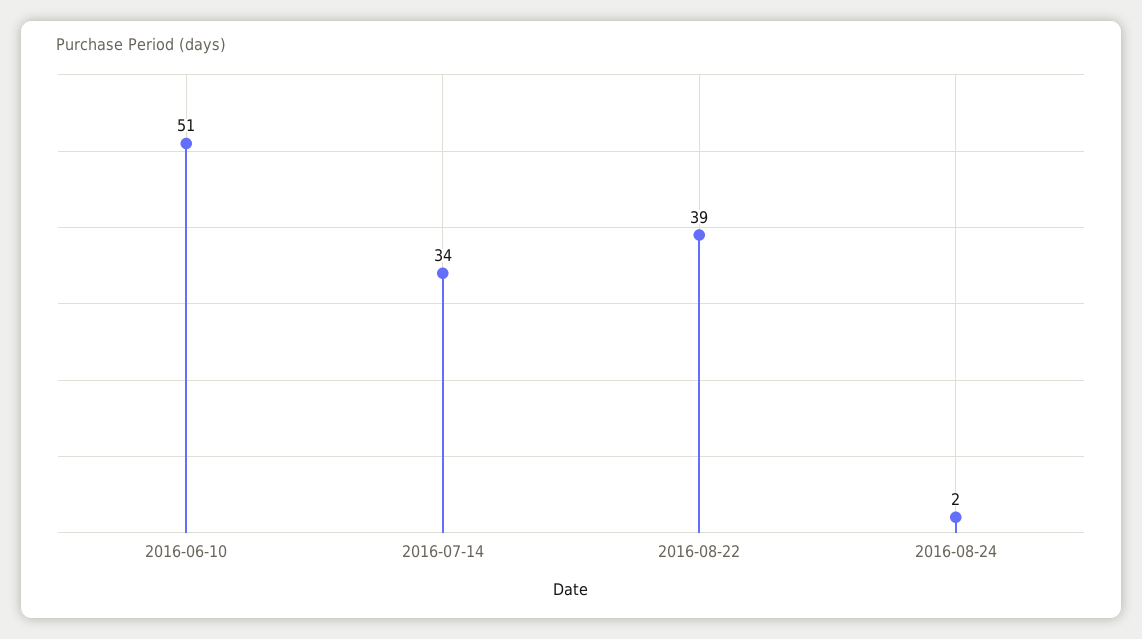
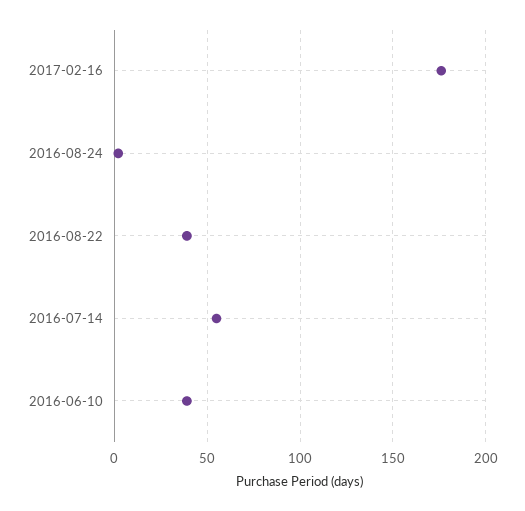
2016-06-10: 51 -> 40
2016-07-14: 34 -> 55
2017-02-16: none -> 175

